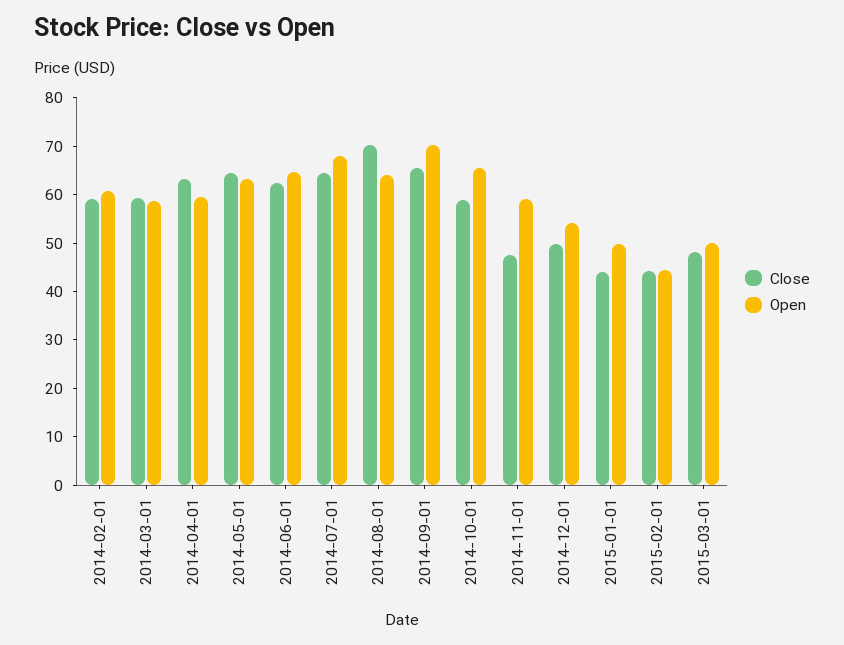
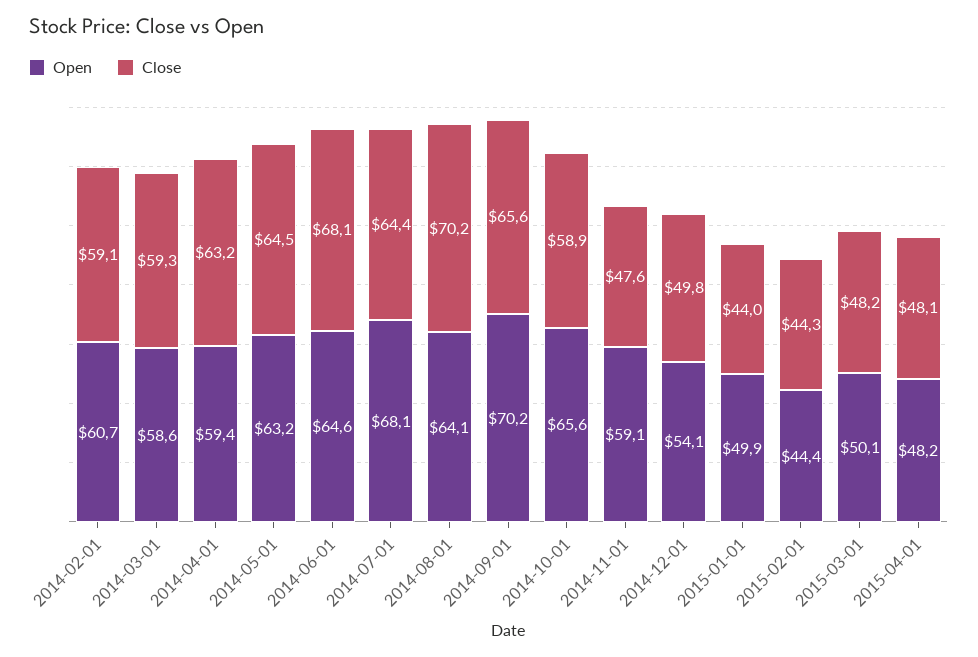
Close, 2014-06-01: 62 -> 68.1
Open, 2015-04-01: none -> 48.2
Close, 2015-04-01: none -> 48.1

